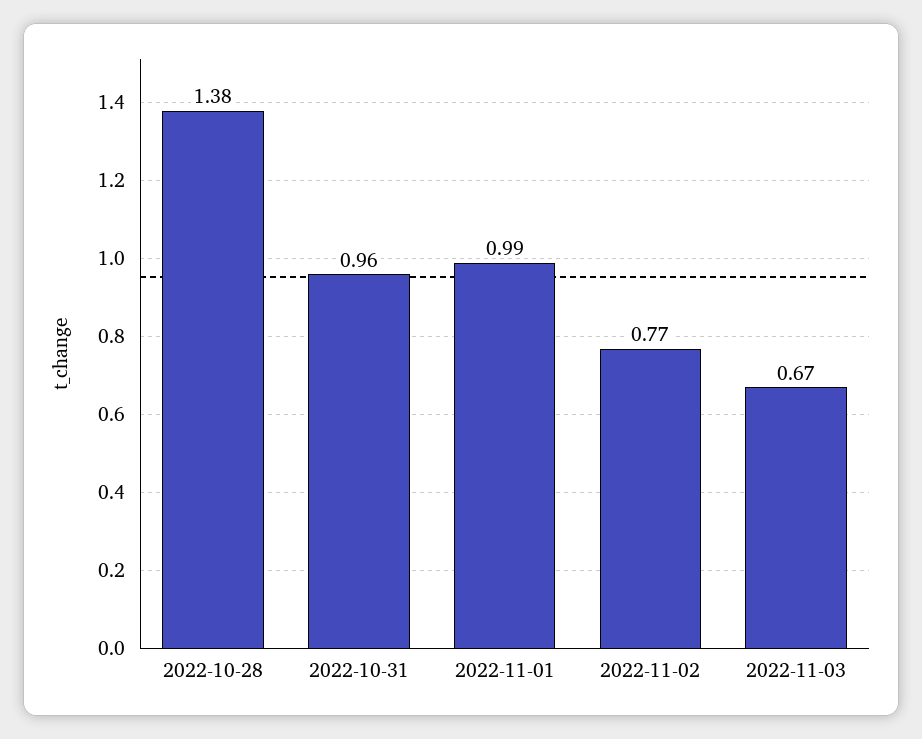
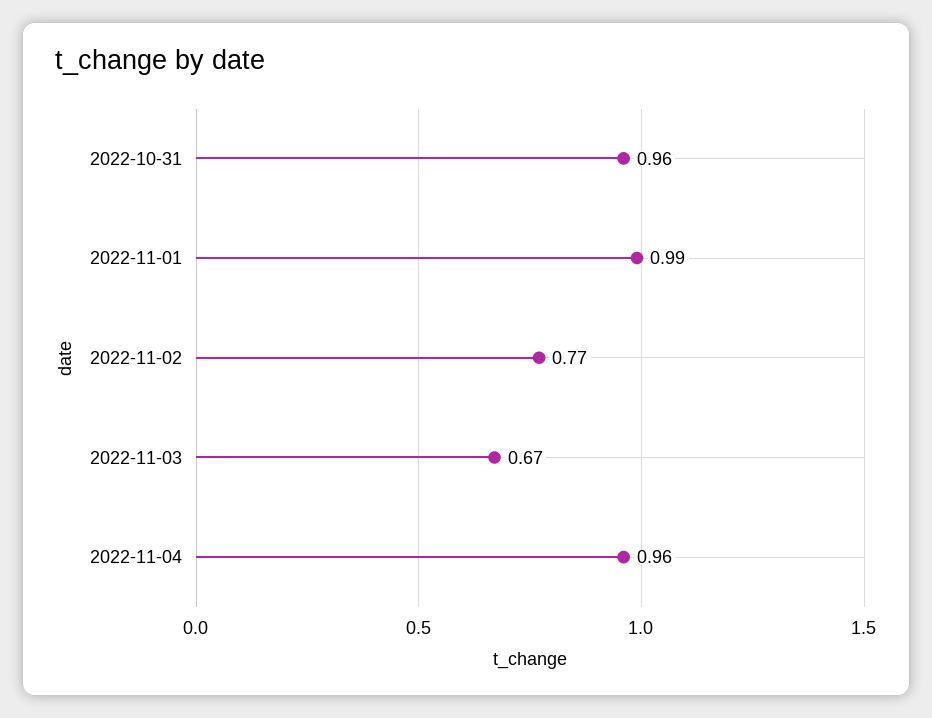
2022-10-28: 1.38 -> none
2022-11-04: none -> 0.96

